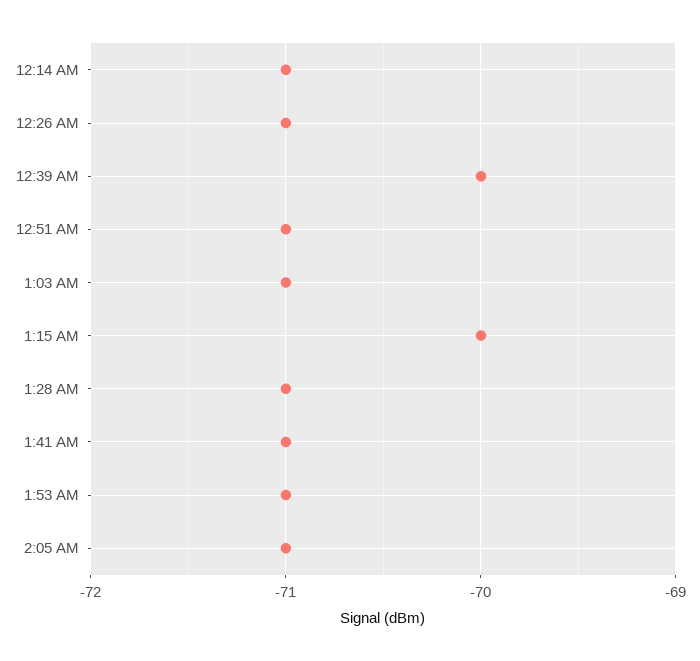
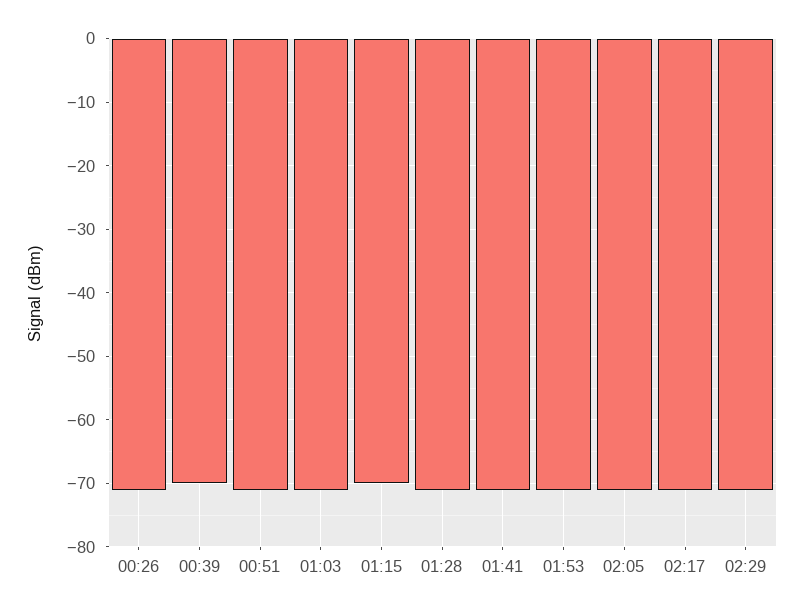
12:14 AM: -71 -> none
02:17: none -> -71
02:29: none -> -71

